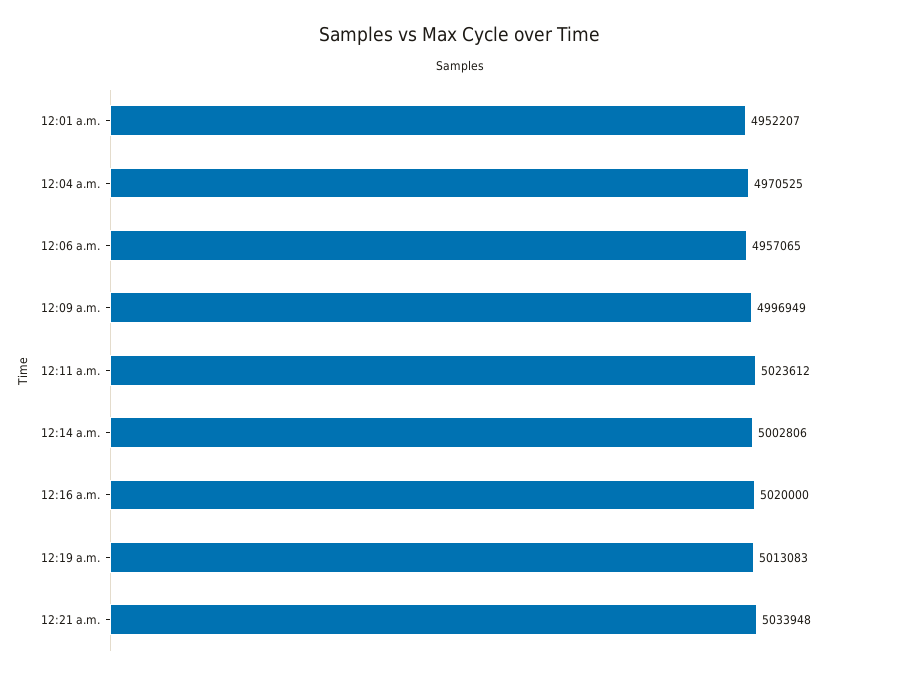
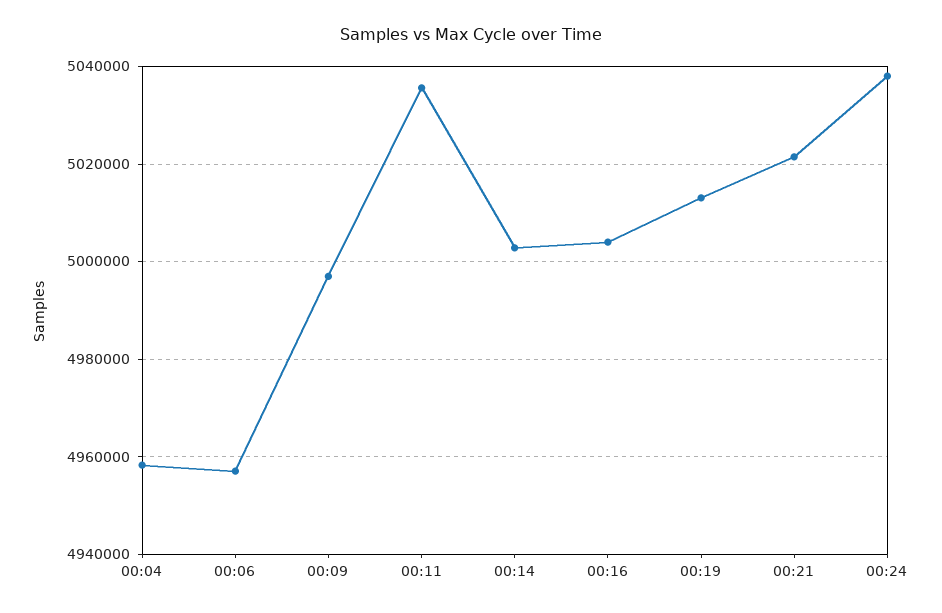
12:01 a.m.: 4952207 -> none
12:04 a.m.: 4970525 -> 4958000
12:11 a.m.: 5023612 -> 5036000
12:16 a.m.: 5020000 -> 5004000
12:21 a.m.: 5033948 -> 5022000
00:24: none -> 5038000

